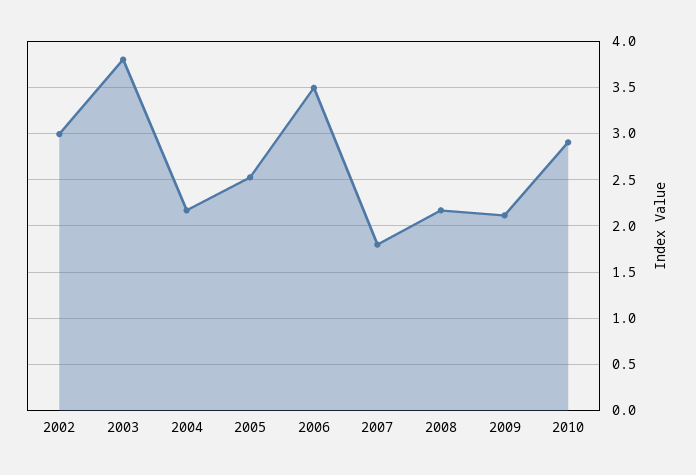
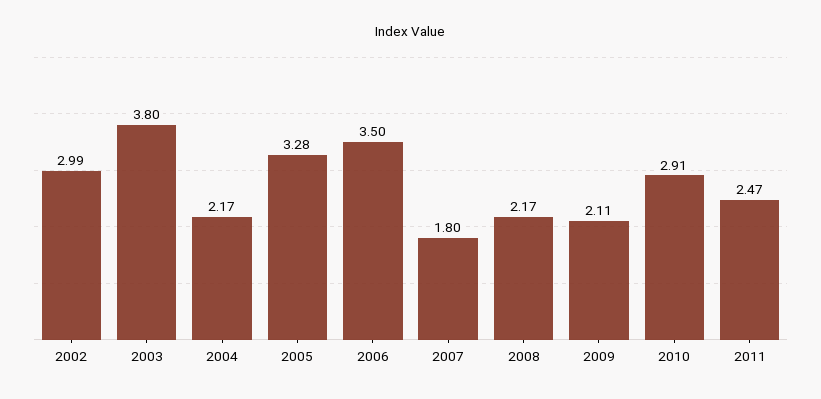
2005: 2.5 -> 3.28
2011: none -> 2.47

